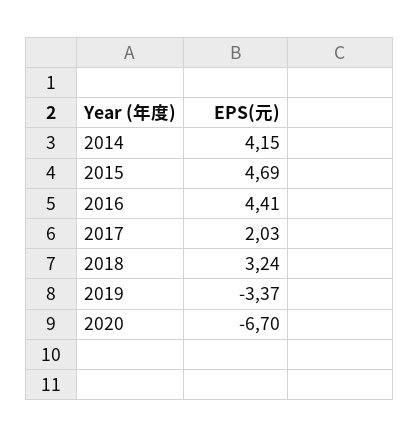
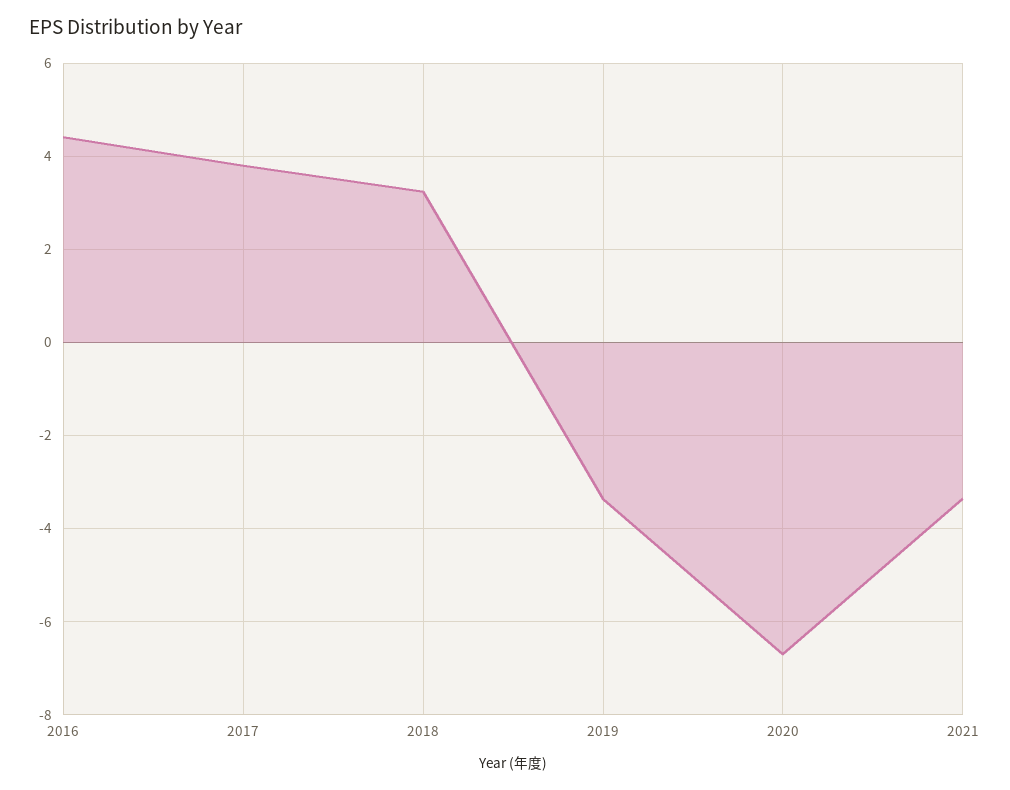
2014: 4.15 -> none
2015: 4.69 -> none
2017: 2.03 -> 3.8
2021: none -> -3.4

